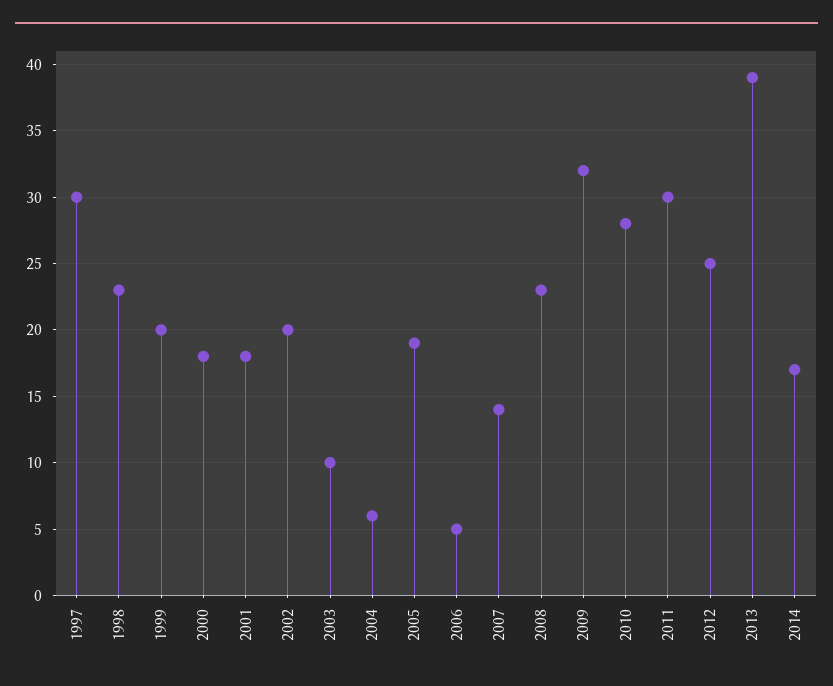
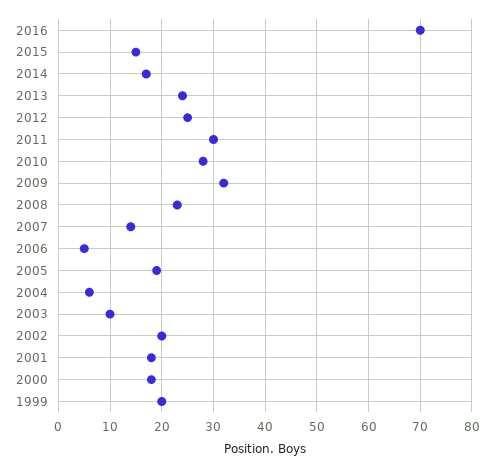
1997: 30 -> none
1998: 23 -> none
2013: 39 -> 25
2016: none -> 70
2015: none -> 15

